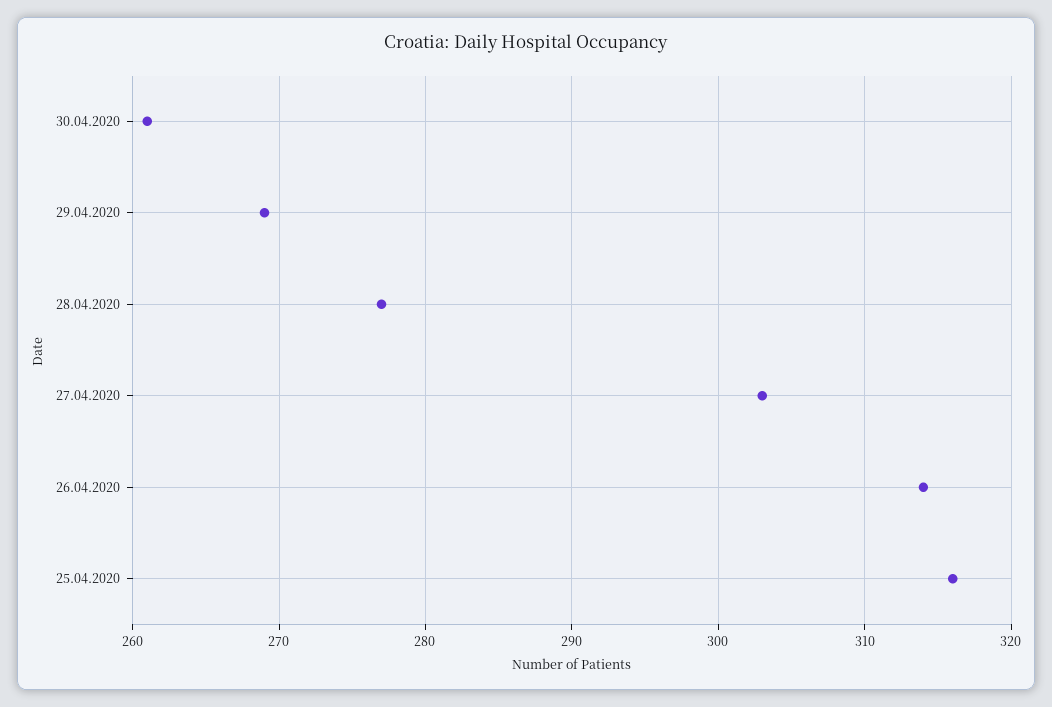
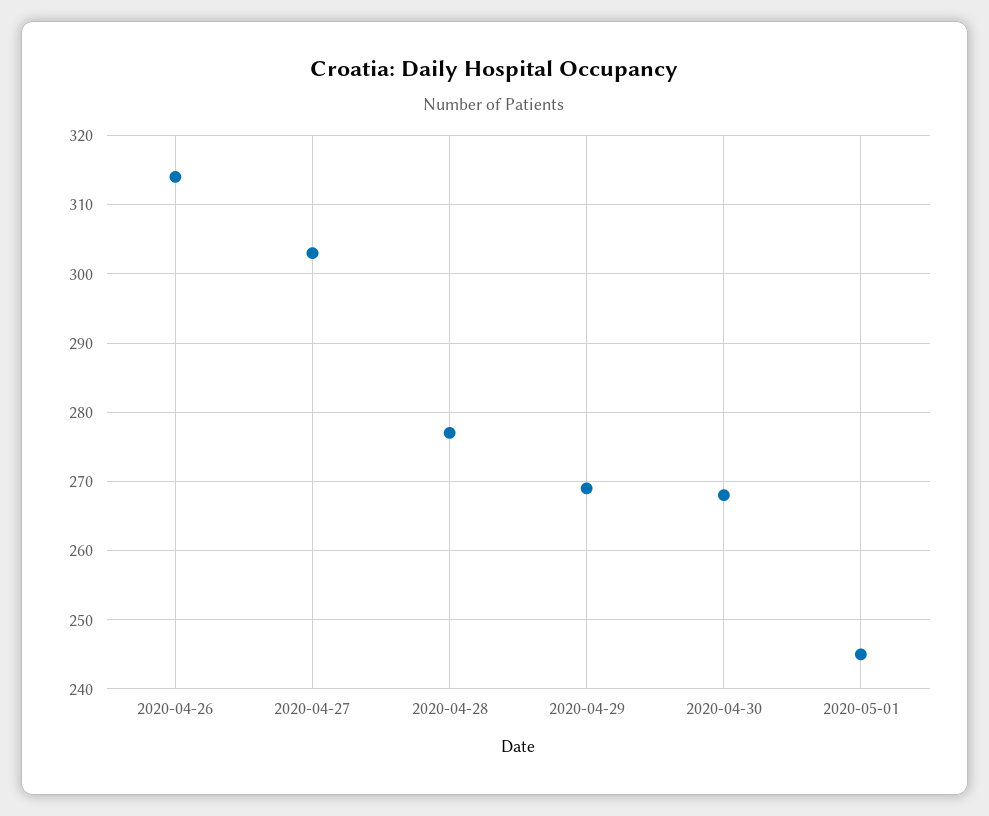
30.04.2020: 261 -> 268
25.04.2020: 316 -> none
2020-05-01: none -> 245

